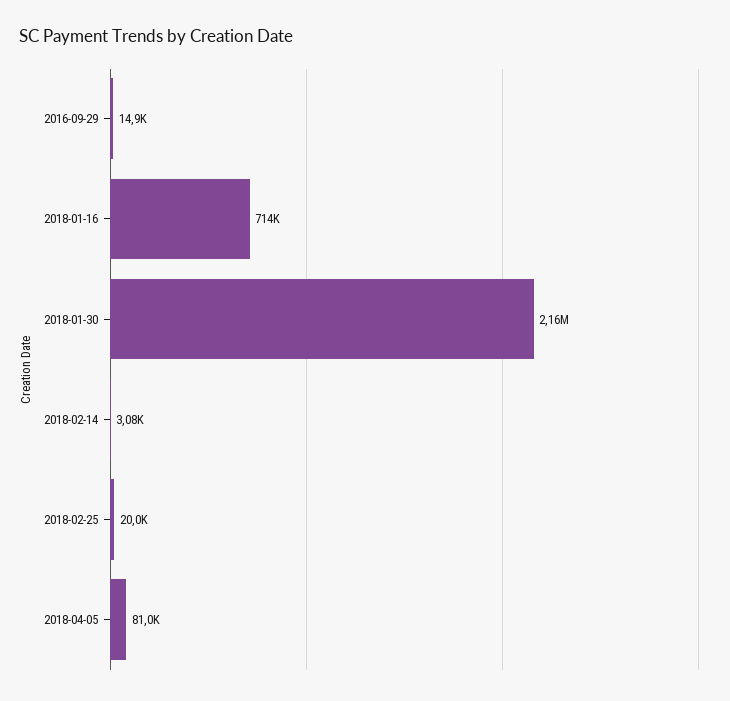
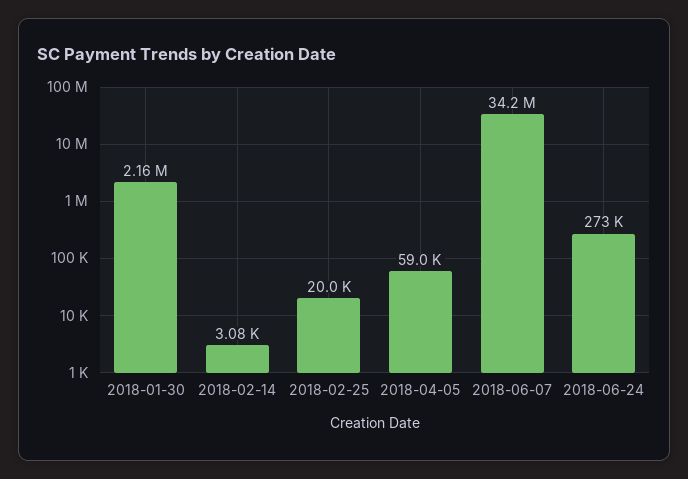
2016-09-29: 14900 -> none
2018-01-16: 714000 -> none
2018-04-05: 81000 -> 59000
2018-06-07: none -> 34200000
2018-06-24: none -> 273000

